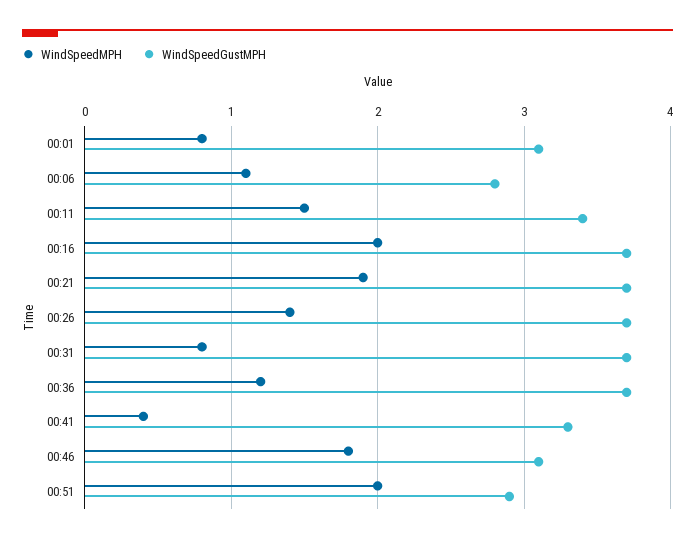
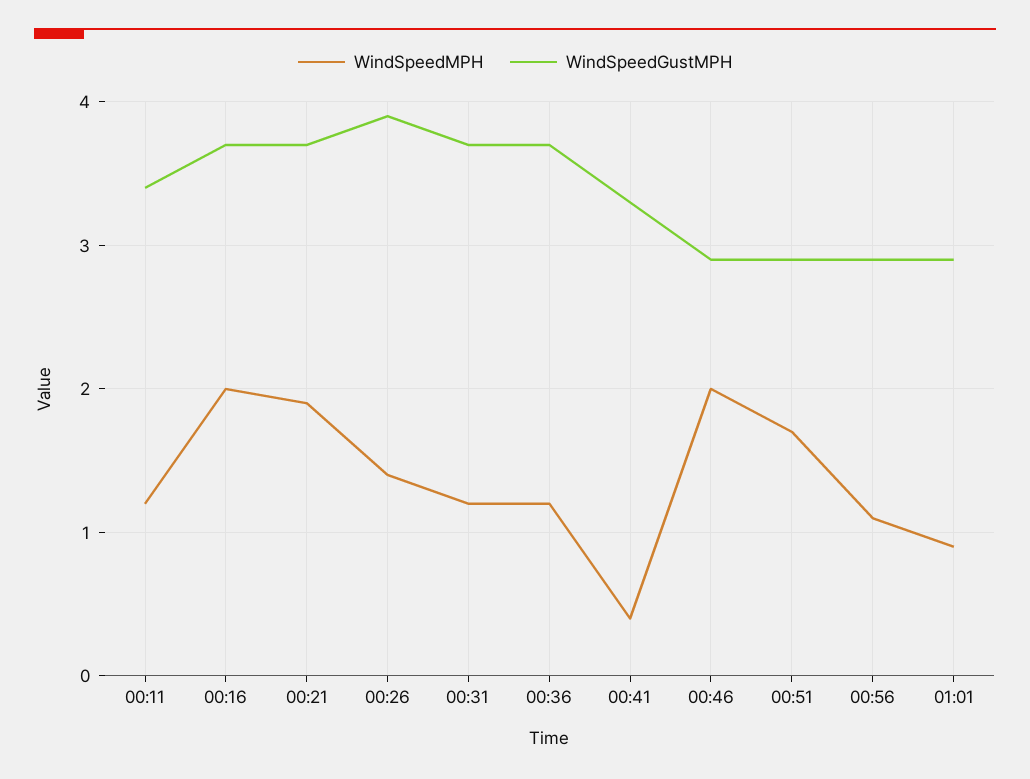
WindSpeedMPH, 00:01: 0.8 -> none
WindSpeedGustMPH, 00:01: 3.1 -> none
WindSpeedMPH, 00:06: 1.1 -> none
WindSpeedGustMPH, 00:06: 2.8 -> none
WindSpeedMPH, 00:11: 1.5 -> 1.2
WindSpeedGustMPH, 00:26: 3.7 -> 3.9
WindSpeedMPH, 00:31: 0.8 -> 1.2
WindSpeedMPH, 00:46: 1.8 -> 2
WindSpeedGustMPH, 00:46: 3.1 -> 2.9
WindSpeedMPH, 00:51: 2 -> 1.7
WindSpeedMPH, 00:56: none -> 1.1
WindSpeedGustMPH, 00:56: none -> 2.9
WindSpeedMPH, 01:01: none -> 0.9
WindSpeedGustMPH, 01:01: none -> 2.9

